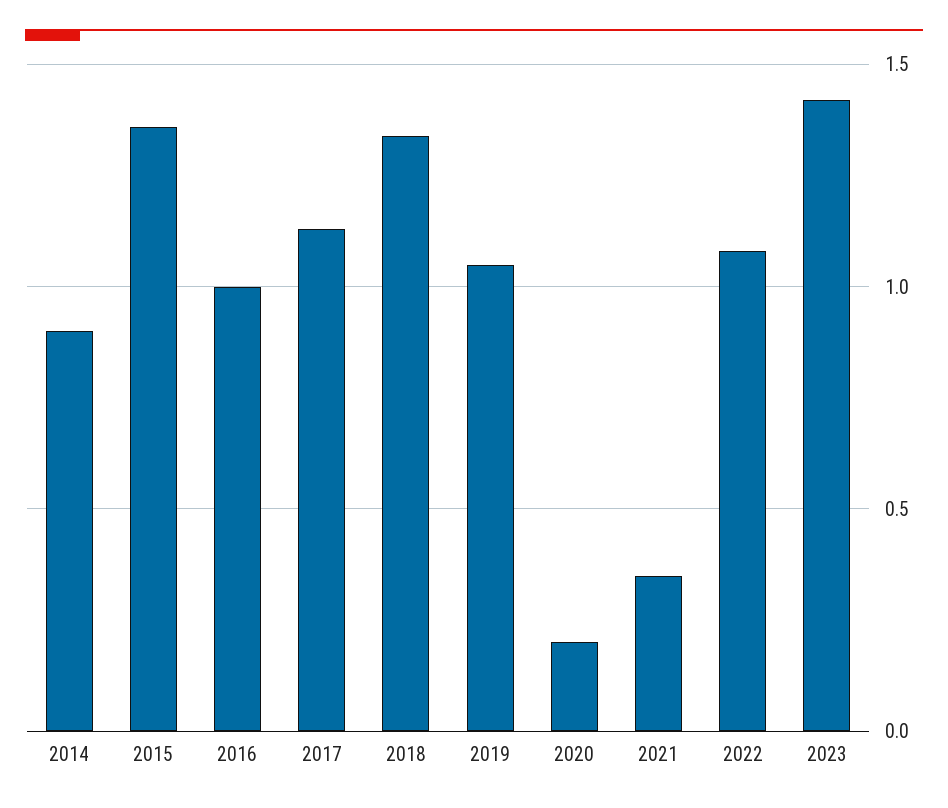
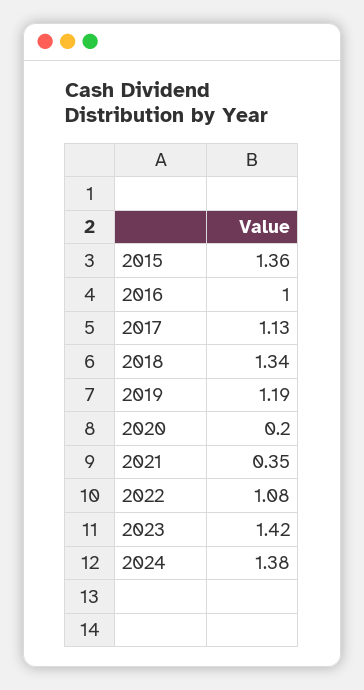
2014: 0.9 -> none
2019: 1.05 -> 1.19
2024: none -> 1.38

